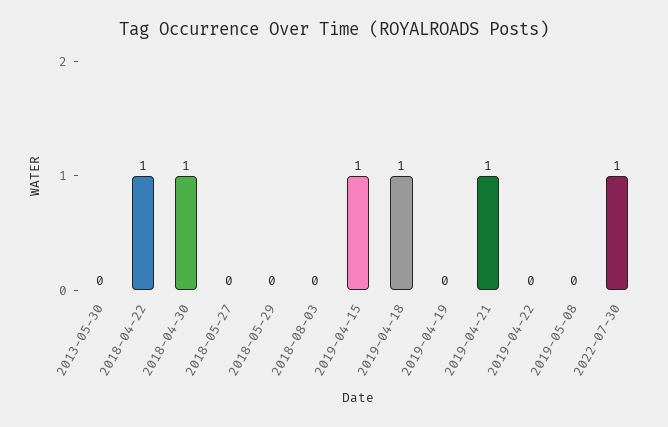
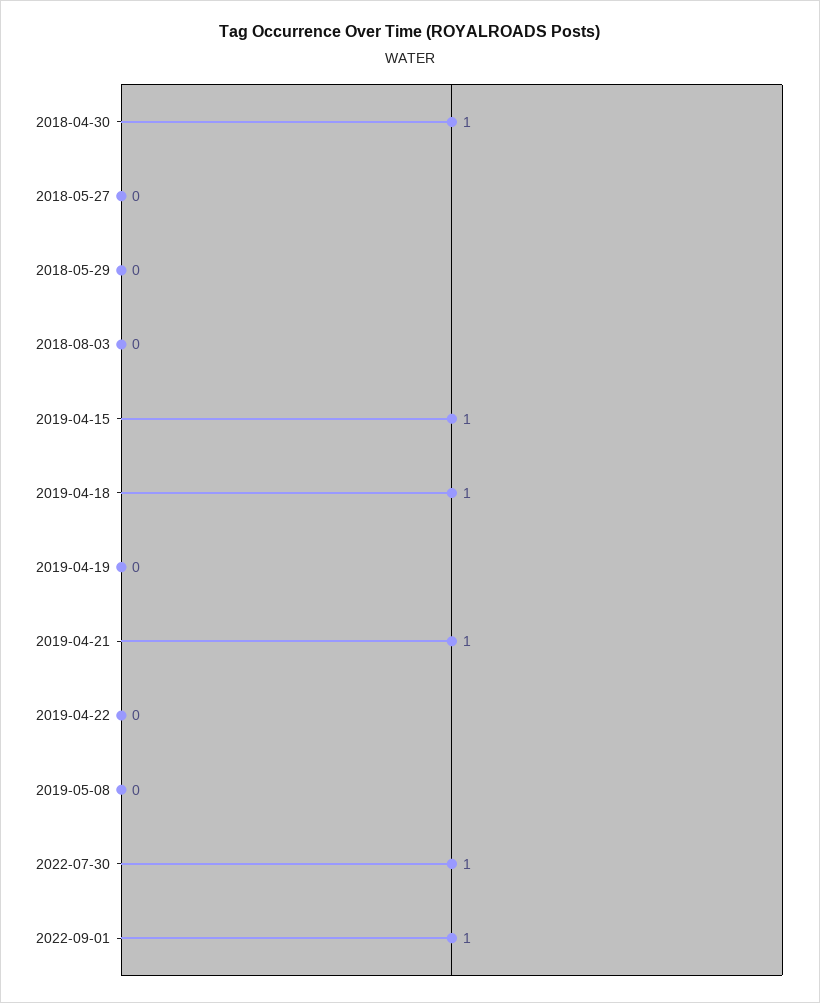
2013-05-30: 0 -> none
2018-04-22: 1 -> none
2022-09-01: none -> 1

